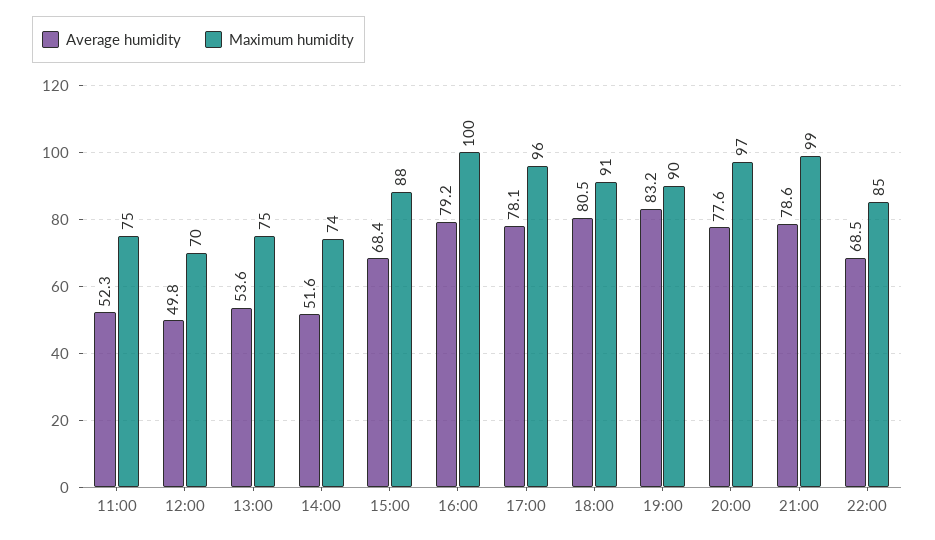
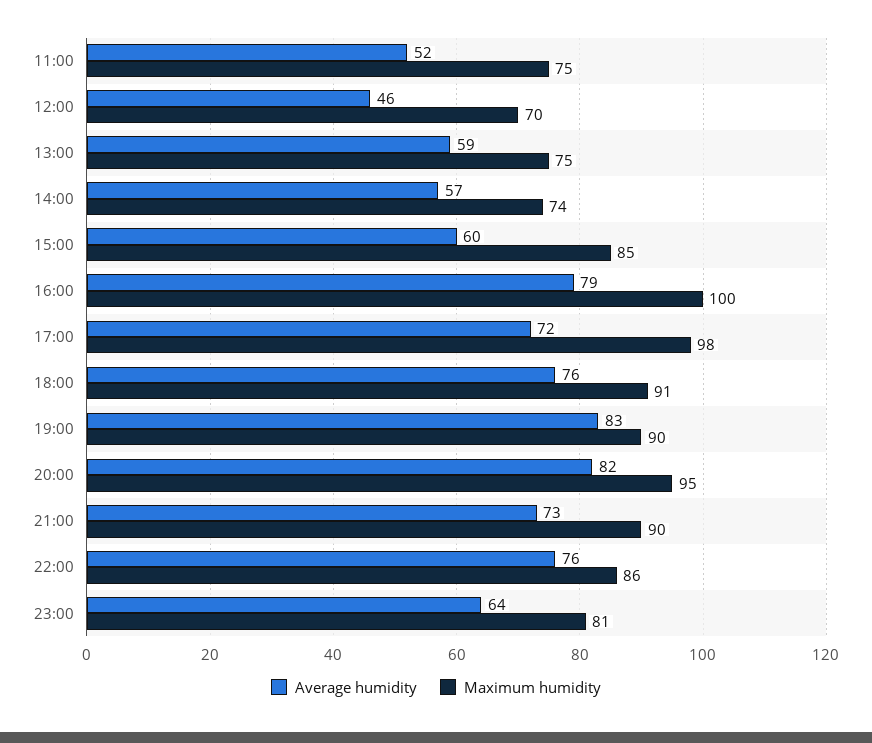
Average humidity, 12:00: 49.8 -> 46
Average humidity, 13:00: 53.6 -> 59
Average humidity, 14:00: 51.6 -> 57
Average humidity, 15:00: 68.4 -> 60
Maximum humidity, 15:00: 88 -> 85
Average humidity, 17:00: 78.1 -> 72
Maximum humidity, 17:00: 96 -> 98
Average humidity, 18:00: 80.5 -> 76
Average humidity, 20:00: 77.6 -> 82
Maximum humidity, 20:00: 97 -> 95
Average humidity, 21:00: 78.6 -> 73
Maximum humidity, 21:00: 99 -> 90
Average humidity, 22:00: 68.5 -> 76
Maximum humidity, 22:00: 85 -> 86
Average humidity, 23:00: none -> 64
Maximum humidity, 23:00: none -> 81

